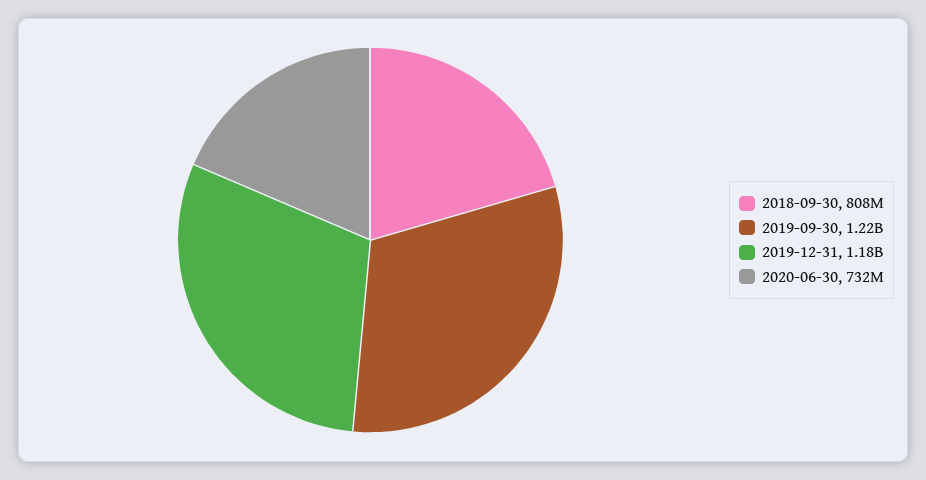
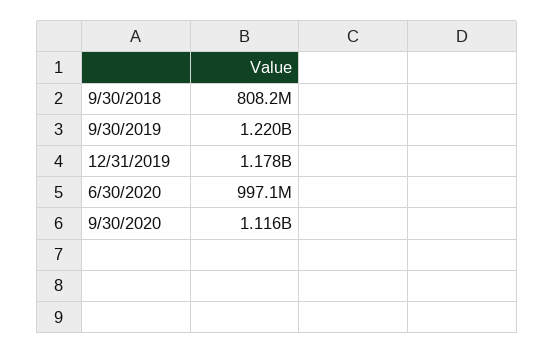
2020-06-30: 732000000 -> 997100000
9/30/2020: none -> 1116000000

